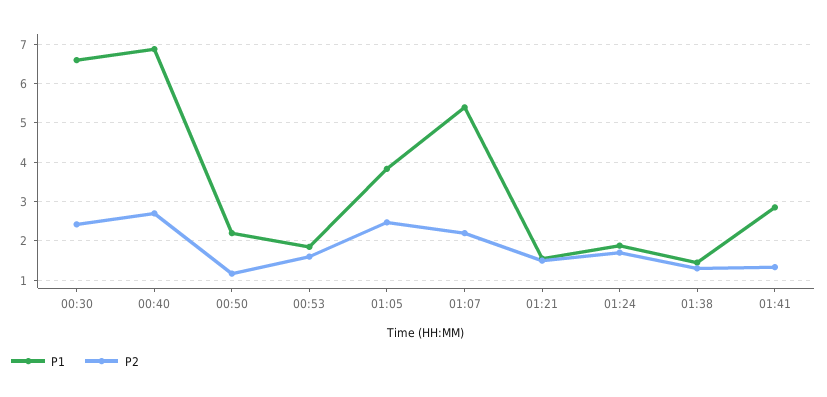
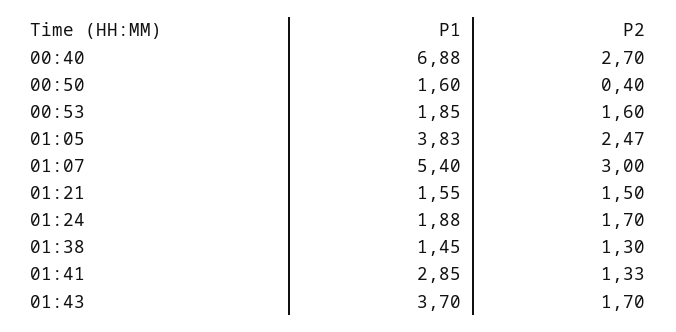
P1, 00:30: 6.6 -> none
P2, 00:30: 2.4 -> none
P1, 00:50: 2.2 -> 1.6
P2, 00:50: 1.2 -> 0.4
P2, 01:07: 2.2 -> 3
P1, 01:43: none -> 3.7
P2, 01:43: none -> 1.7

